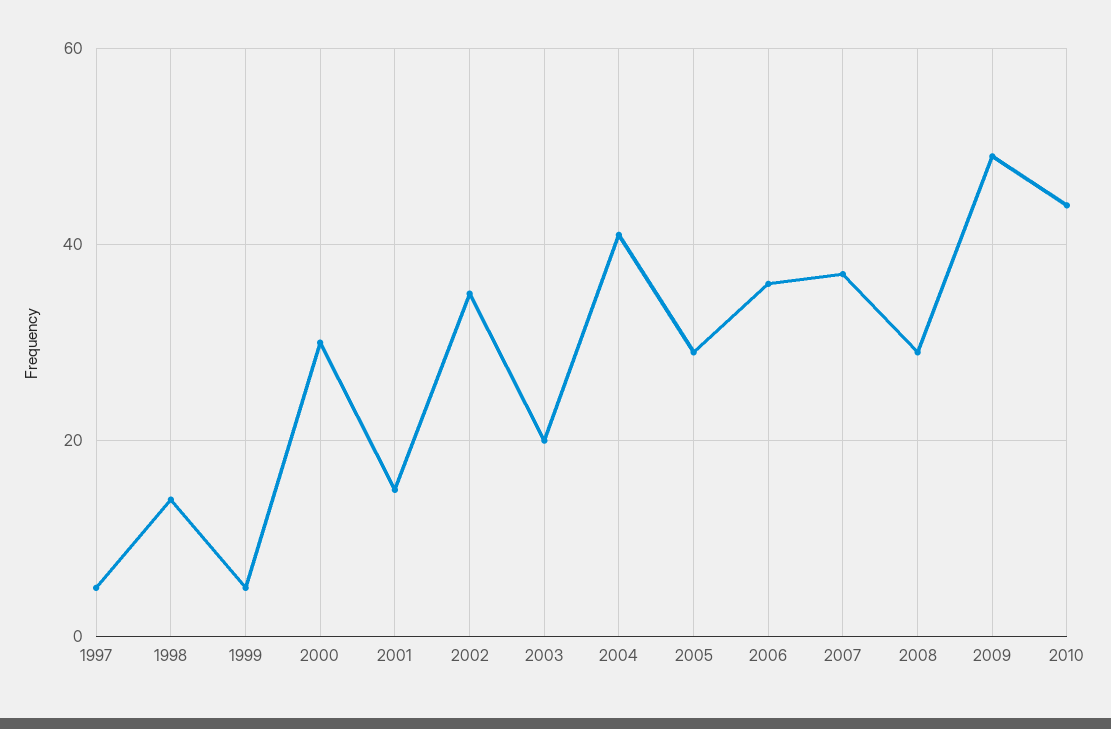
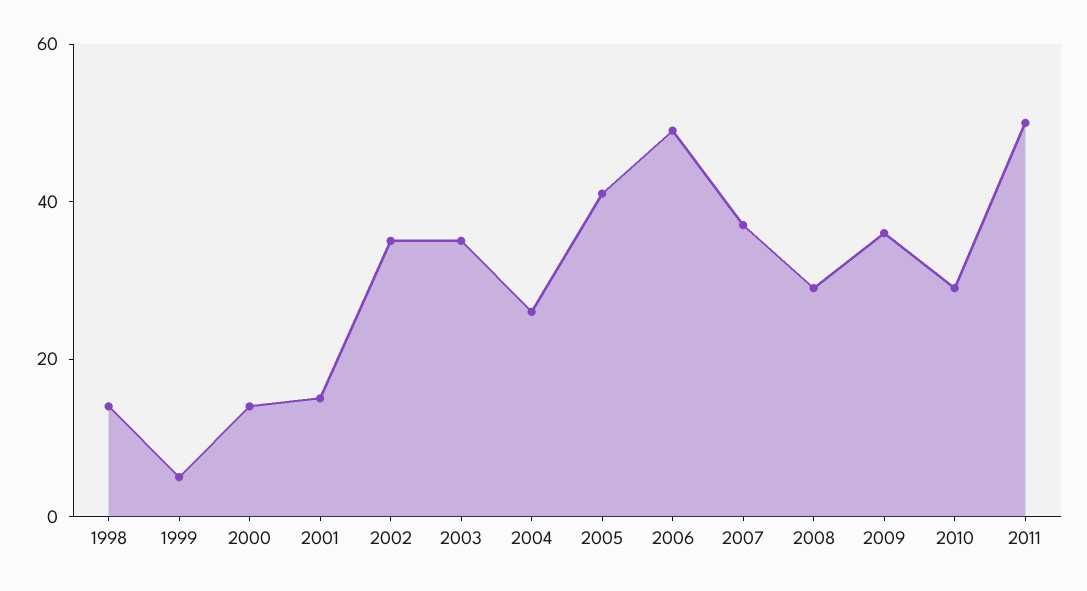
1997: 5 -> none
2000: 30 -> 15
2003: 20 -> 35
2004: 40 -> 25
2005: 30 -> 40
2006: 35 -> 50
2009: 50 -> 35
2010: 45 -> 30
2011: none -> 50

